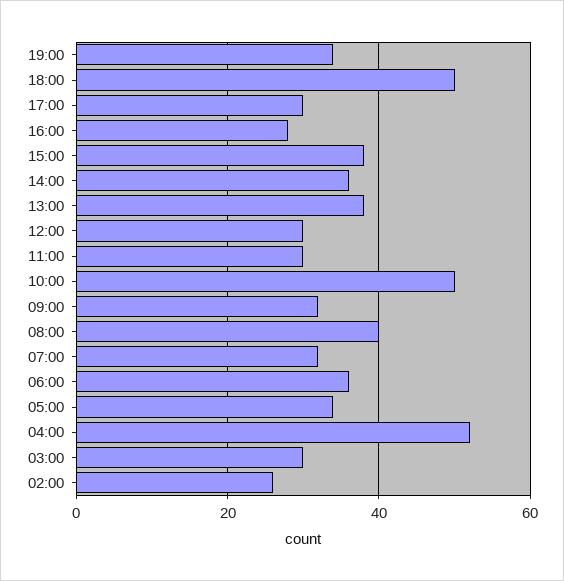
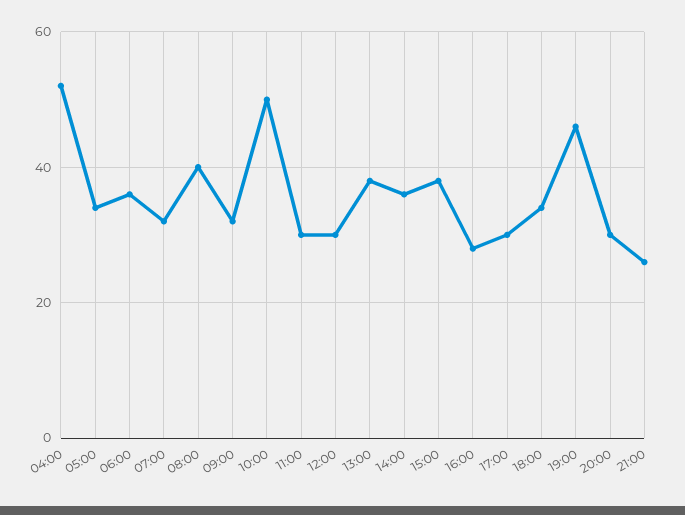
19:00: 35 -> 45
18:00: 50 -> 35
03:00: 30 -> none
02:00: 25 -> none
20:00: none -> 30
21:00: none -> 25

